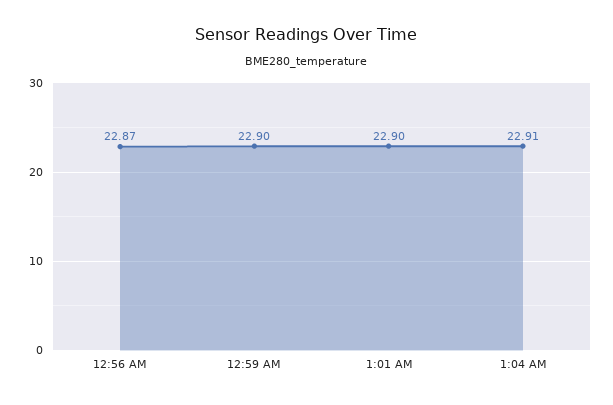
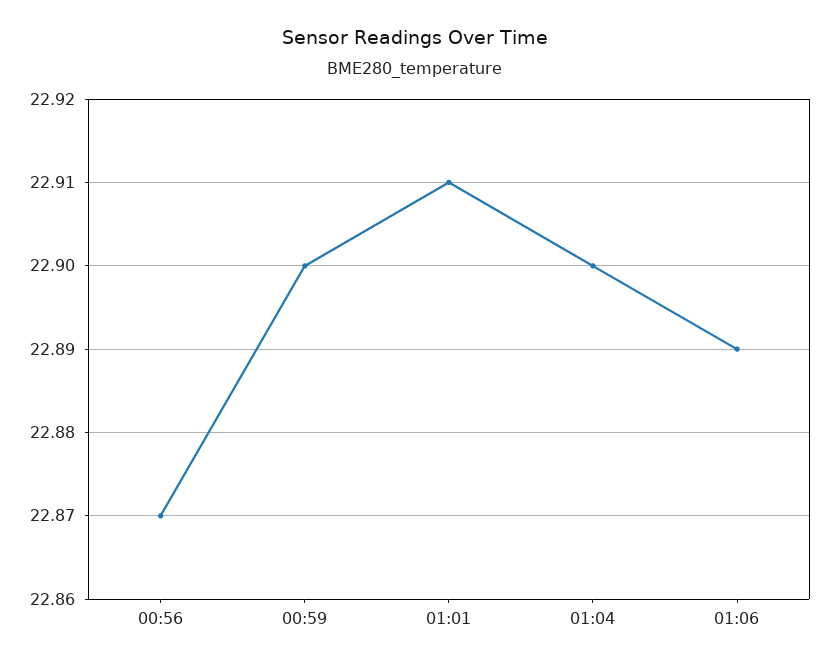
1:01 AM: 22.9 -> 22.91
1:04 AM: 22.91 -> 22.9
01:06: none -> 22.89

